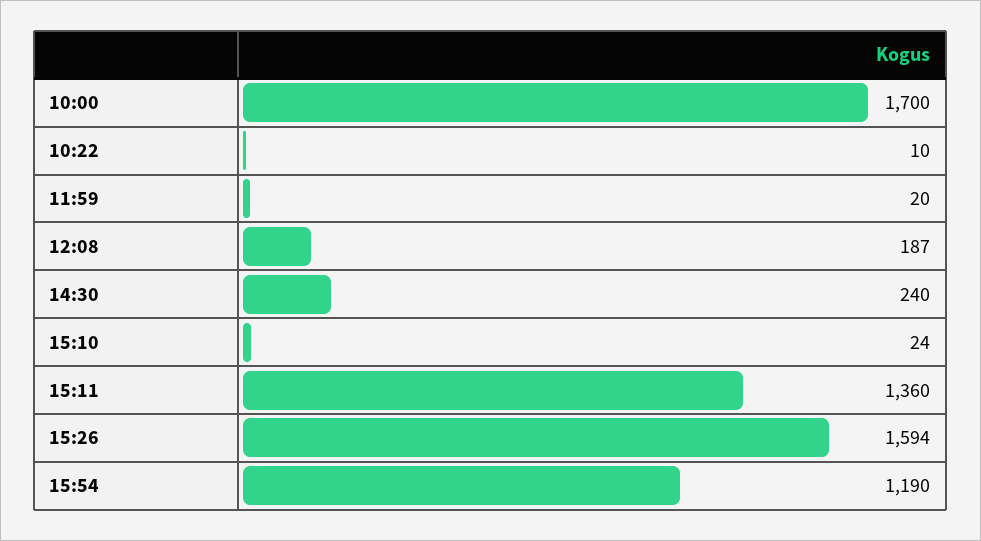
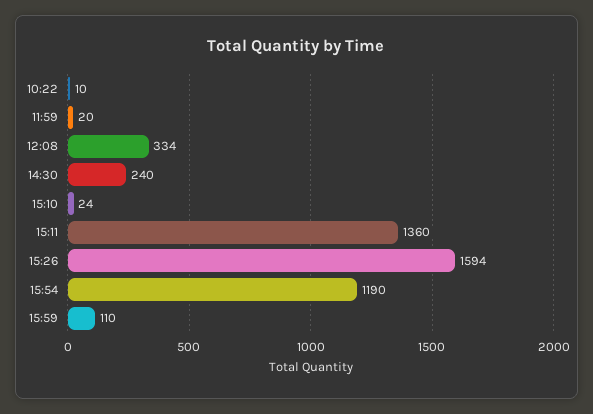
10:00: 1700 -> none
12:08: 187 -> 334
15:59: none -> 110

